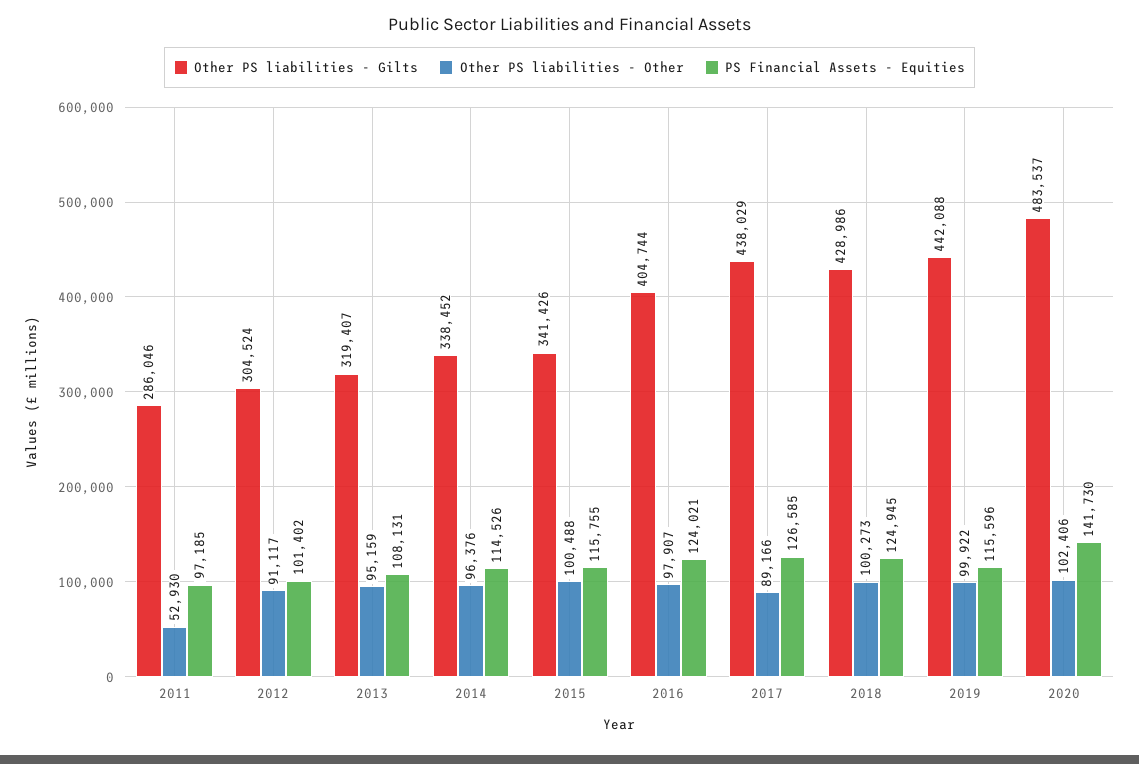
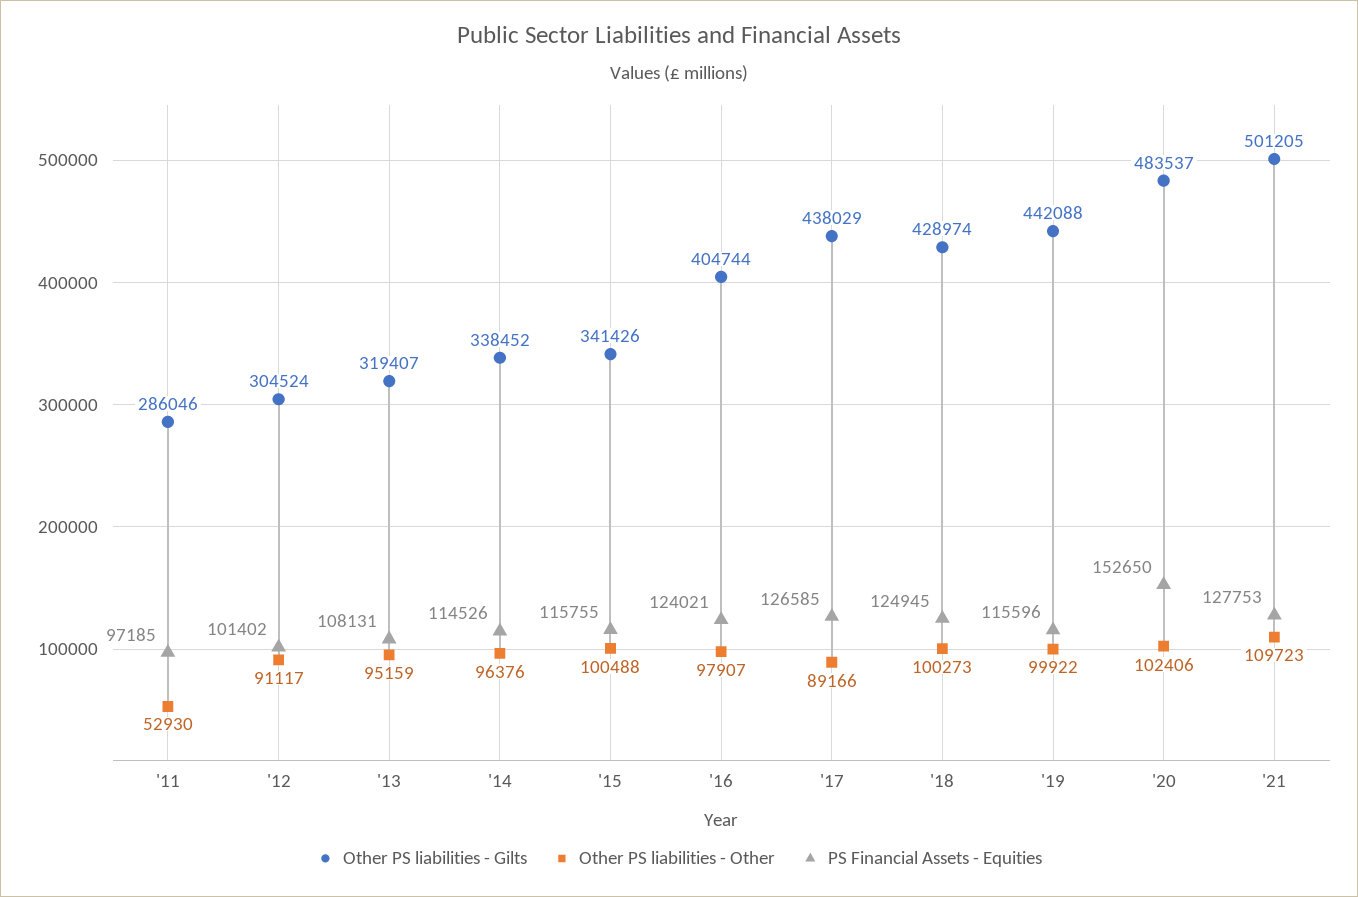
Other PS liabilities - Gilts, 2018: 428986 -> 428974
PS Financial Assets - Equities, 2020: 141730 -> 152650
Other PS liabilities - Gilts, '21: none -> 501205
Other PS liabilities - Other, '21: none -> 109723
PS Financial Assets - Equities, '21: none -> 127753

